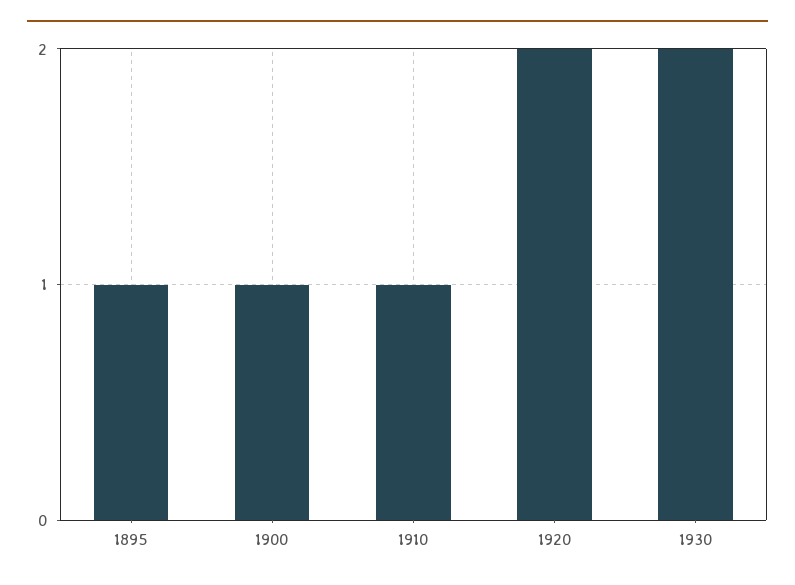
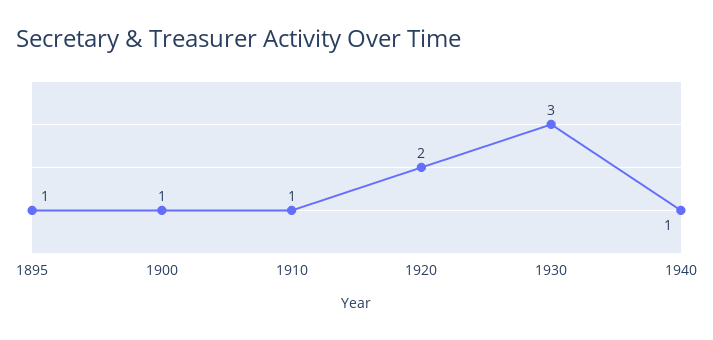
1930: 2 -> 3
1940: none -> 1

